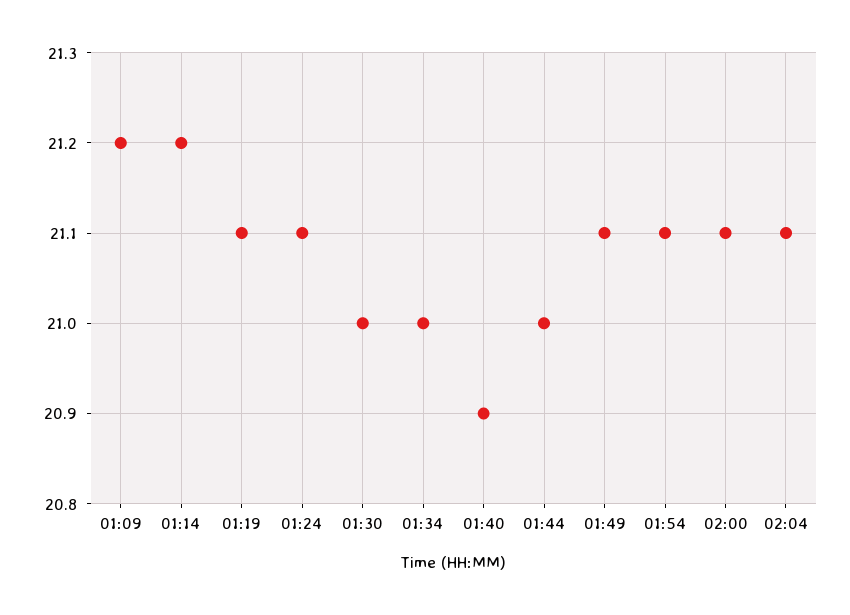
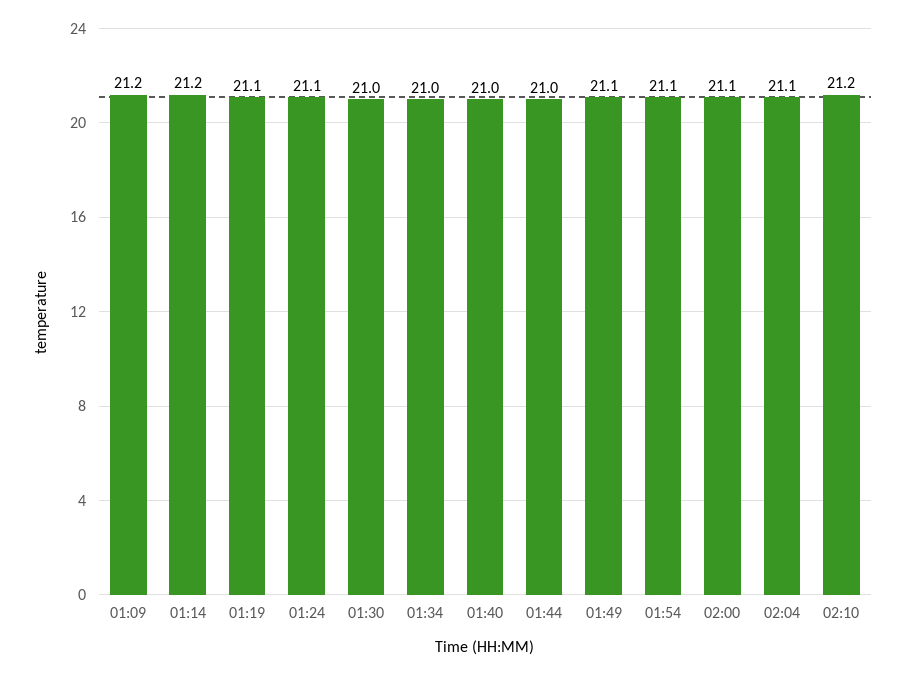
01:40: 20.9 -> 21
02:10: none -> 21.2

